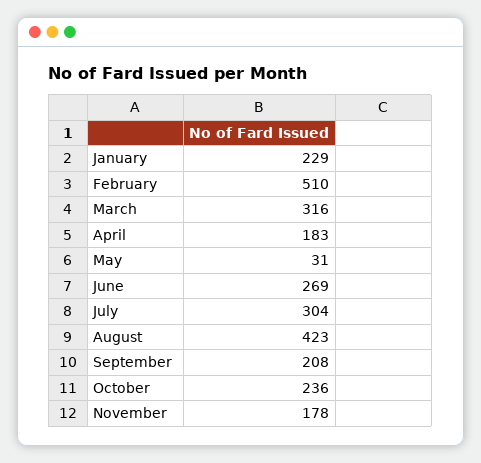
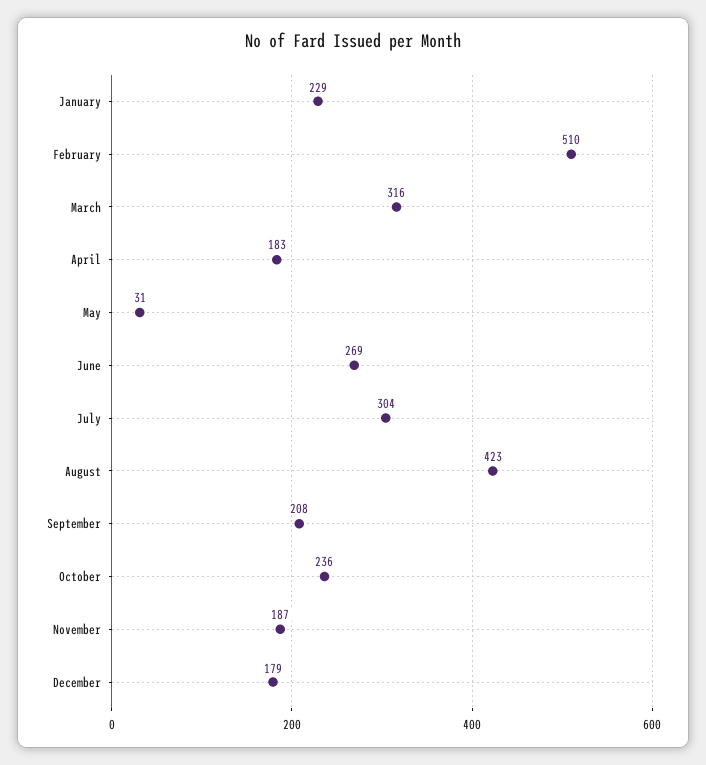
November: 178 -> 187
December: none -> 179

